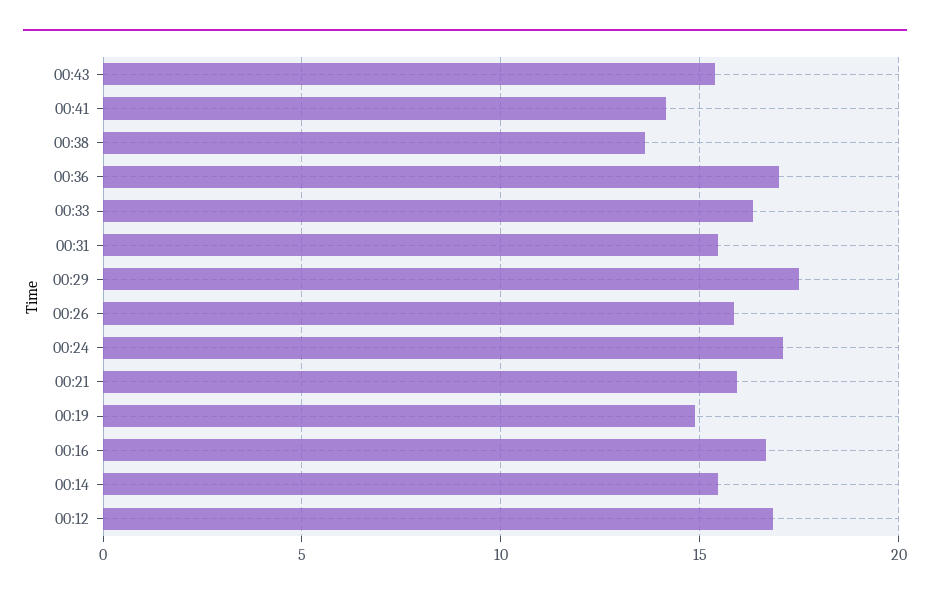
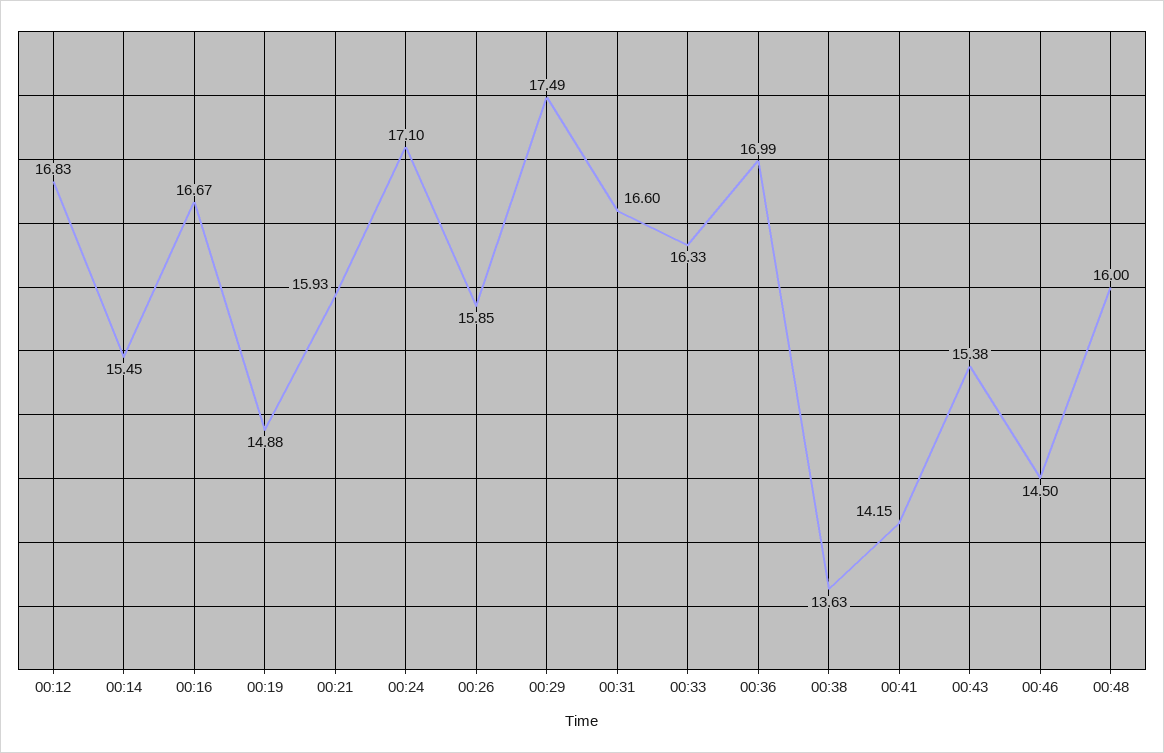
00:31: 15.5 -> 16.6
00:46: none -> 14.5
00:48: none -> 16

